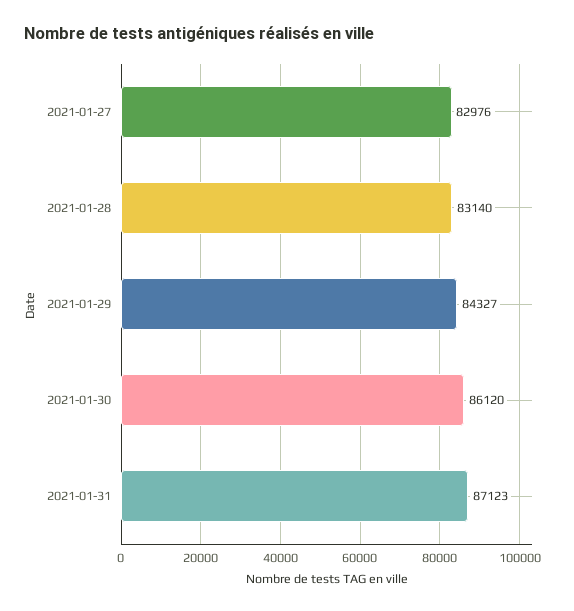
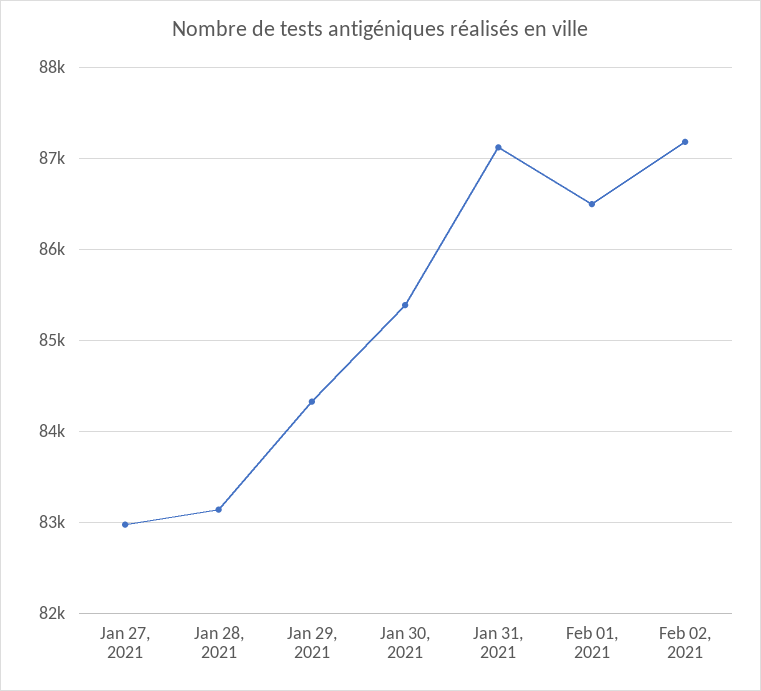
2021-01-30: 86120 -> 85400
Feb 01, 2021: none -> 86500
Feb 02, 2021: none -> 87200

